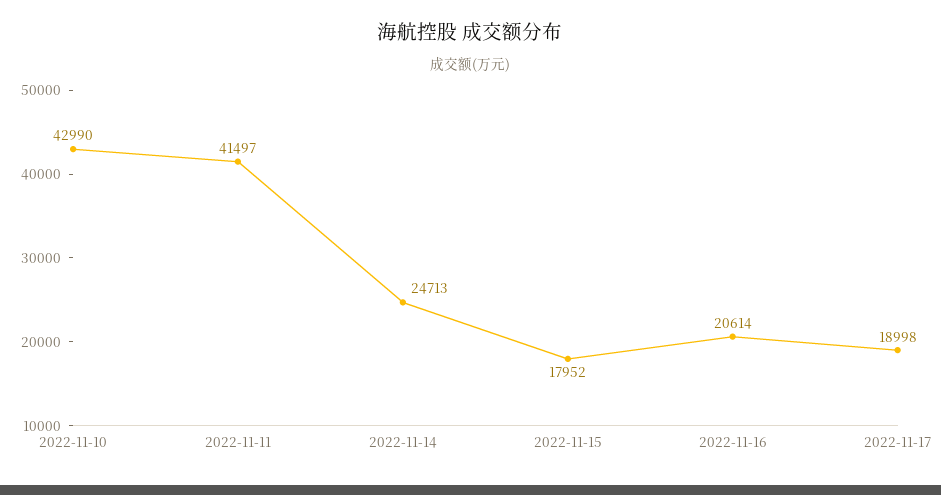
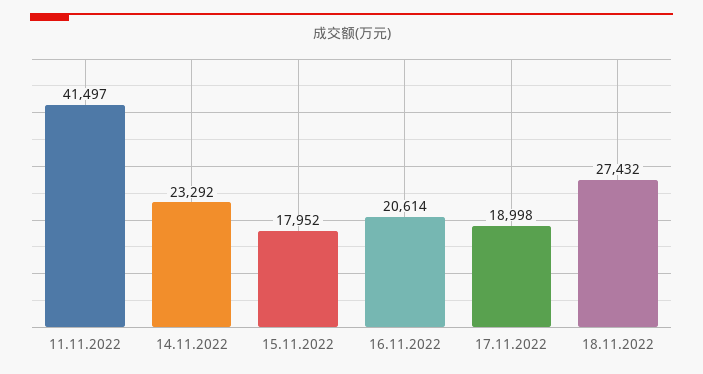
2022-11-10: 42990 -> none
2022-11-14: 24713 -> 23292
18.11.2022: none -> 27432

